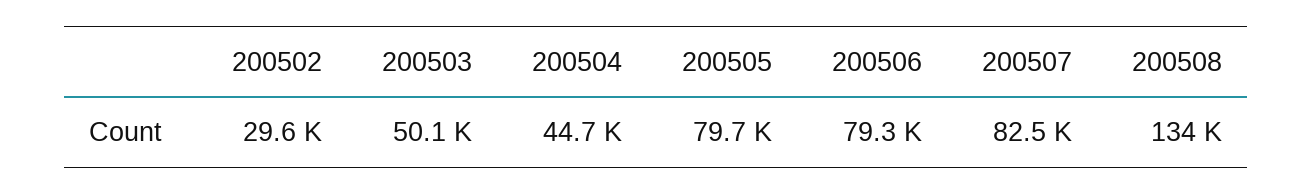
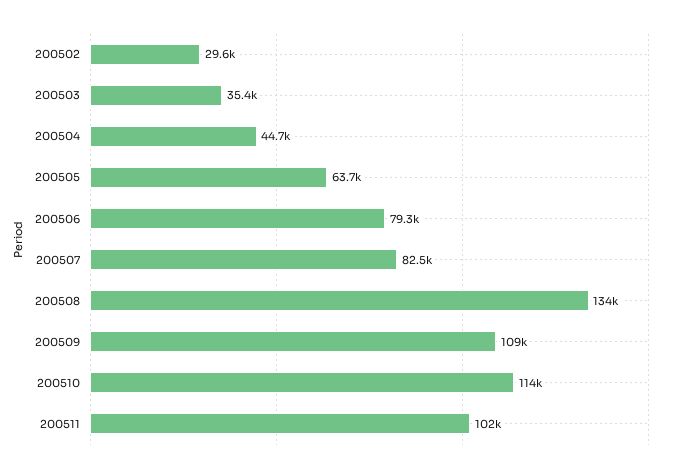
200503: 50100 -> 35400
200505: 79700 -> 63700
200509: none -> 109000
200510: none -> 114000
200511: none -> 102000

